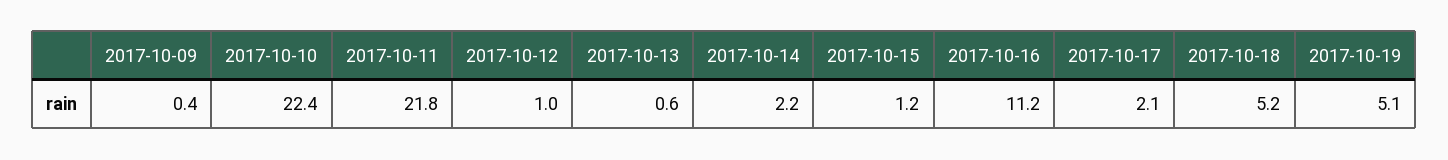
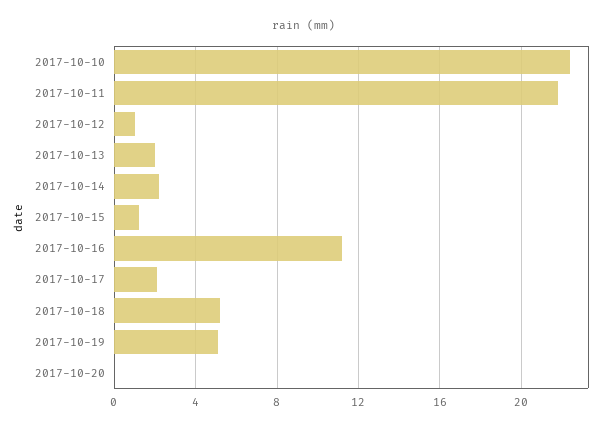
2017-10-09: 0.4 -> none
2017-10-13: 0.6 -> 2
2017-10-20: none -> 0

